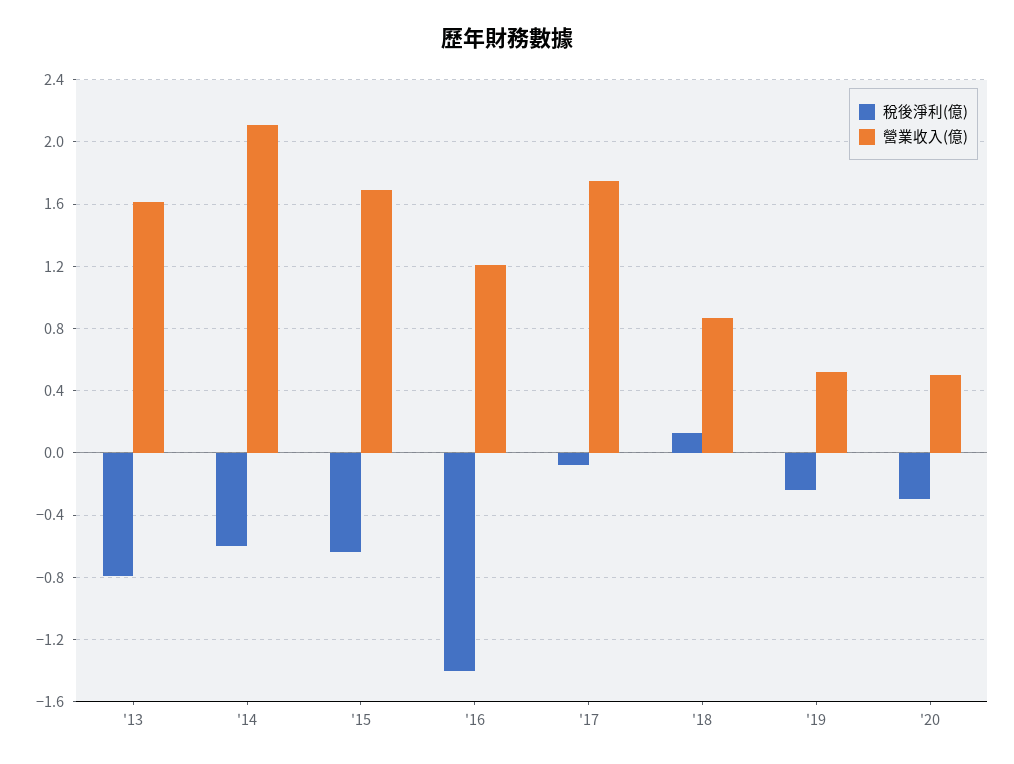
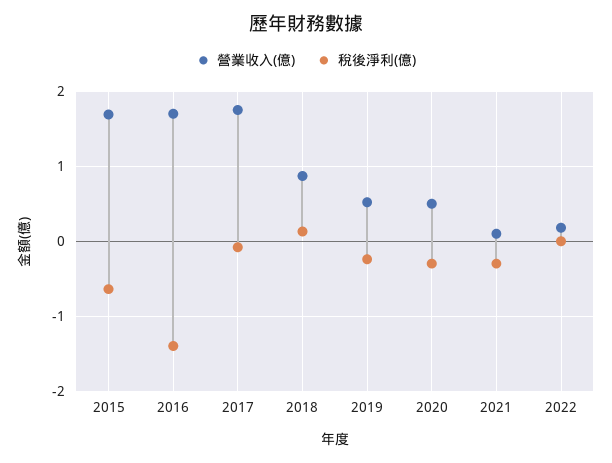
稅後淨利(億), '13: -0.8 -> none
營業收入(億), '13: 1.6 -> none
稅後淨利(億), '14: -0.6 -> none
營業收入(億), '14: 2.1 -> none
營業收入(億), '16: 1.2 -> 1.7
營業收入(億), 2021: none -> 0.1
稅後淨利(億), 2021: none -> -0.3
營業收入(億), 2022: none -> 0.2
稅後淨利(億), 2022: none -> 0

